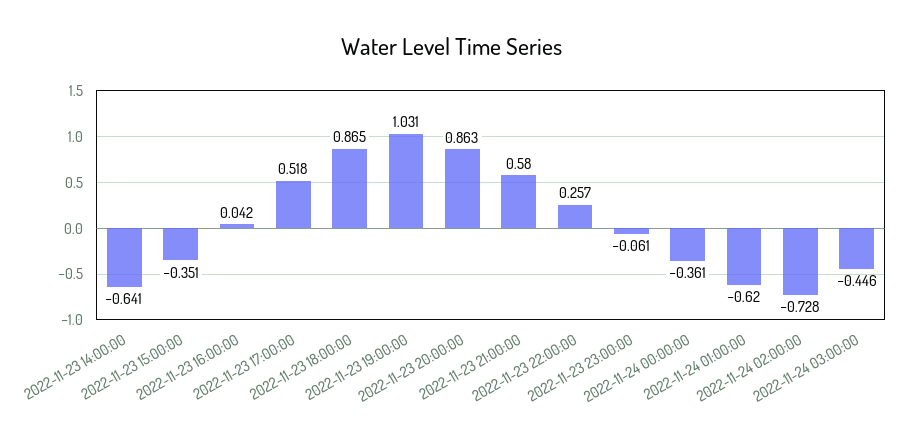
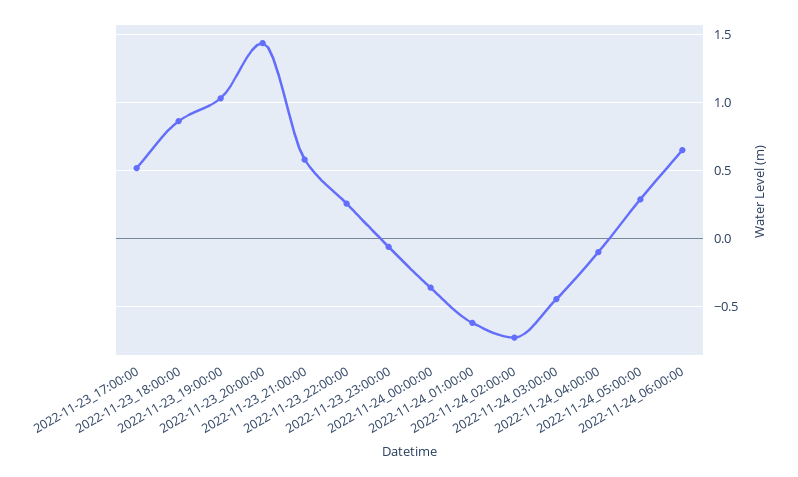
2022-11-23 14:00:00: -0.641 -> none
2022-11-23 15:00:00: -0.351 -> none
2022-11-23 16:00:00: 0.042 -> none
2022-11-23 20:00:00: 0.863 -> 1.45
2022-11-24_04:00:00: none -> -0.1
2022-11-24_05:00:00: none -> 0.3
2022-11-24_06:00:00: none -> 0.65

